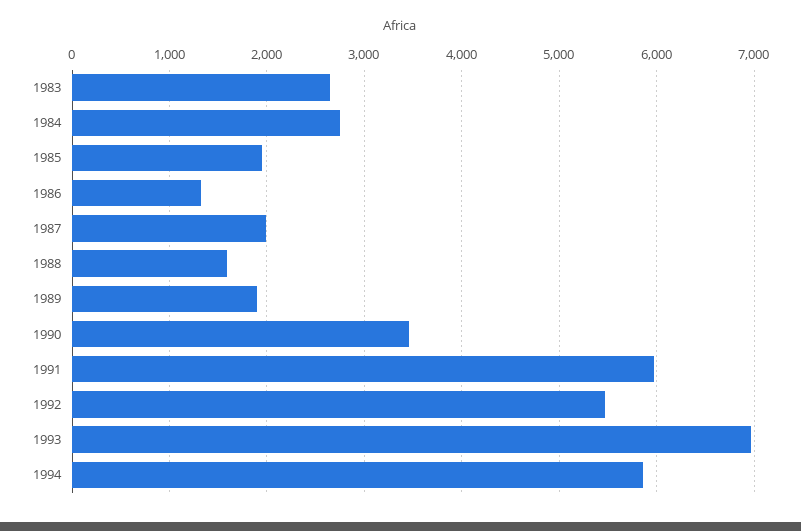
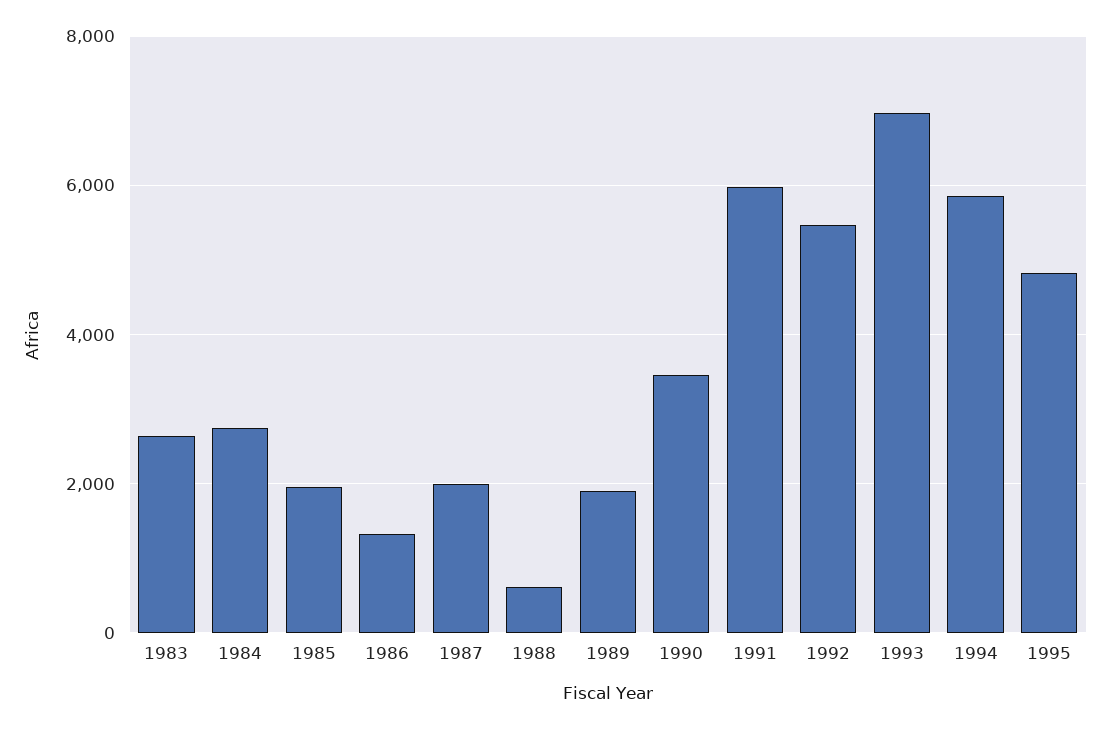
1988: 1600 -> 600
1995: none -> 4800

